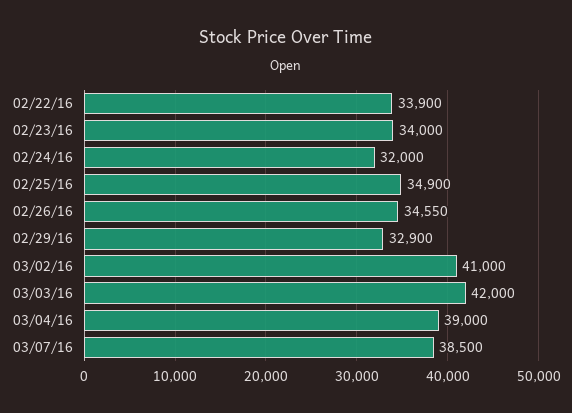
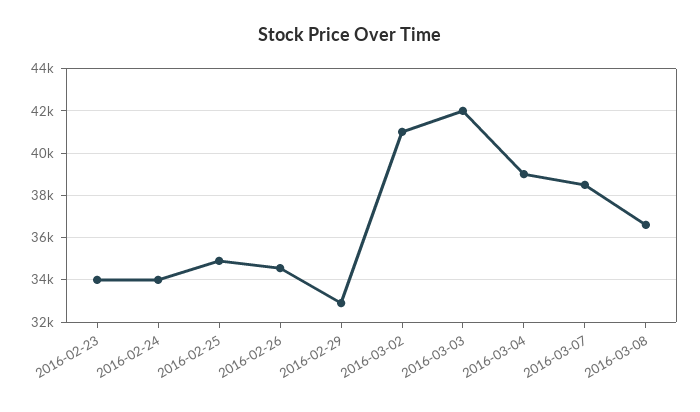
02/22/16: 33900 -> none
02/24/16: 32000 -> 34000
2016-03-08: none -> 36500

